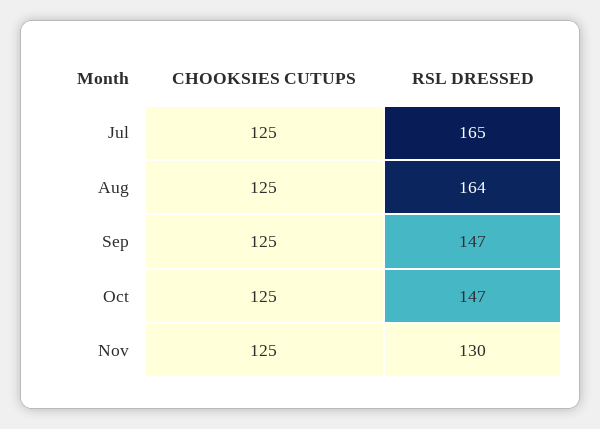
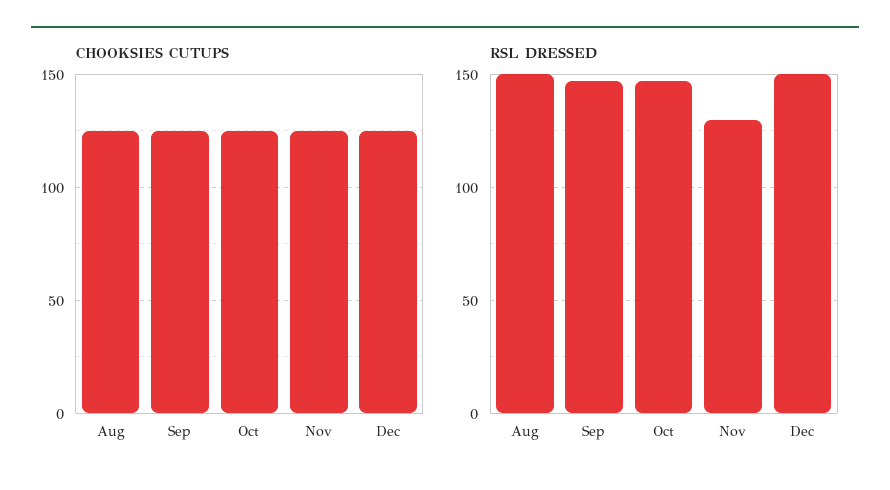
CHOOKSIES CUTUPS, Jul: 125 -> none
RSL DRESSED, Jul: 165 -> none
RSL DRESSED, Aug: 164 -> 150
CHOOKSIES CUTUPS, Dec: none -> 125
RSL DRESSED, Dec: none -> 150

